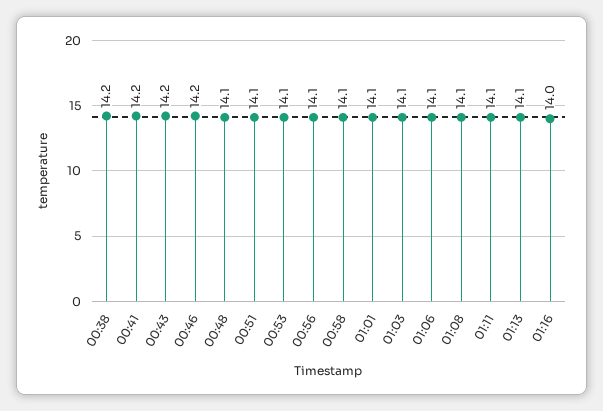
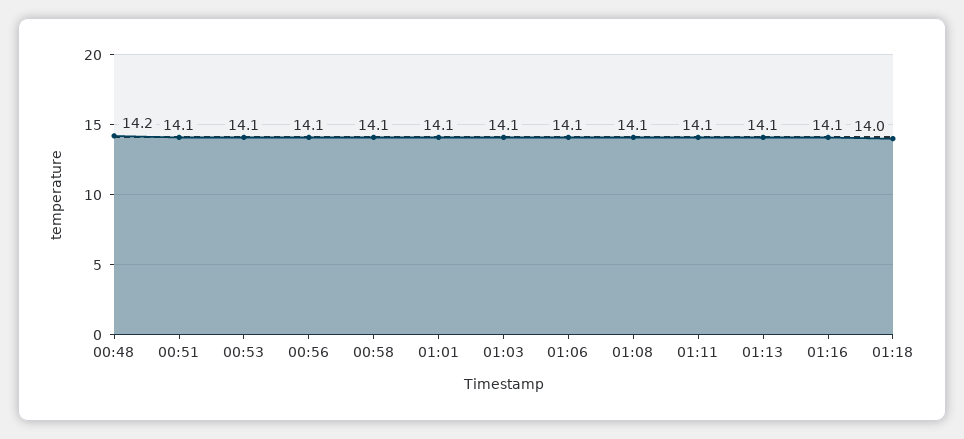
00:38: 14.2 -> none
00:41: 14.2 -> none
00:43: 14.2 -> none
00:46: 14.2 -> none
00:48: 14.1 -> 14.2
01:16: 14 -> 14.1
01:18: none -> 14

